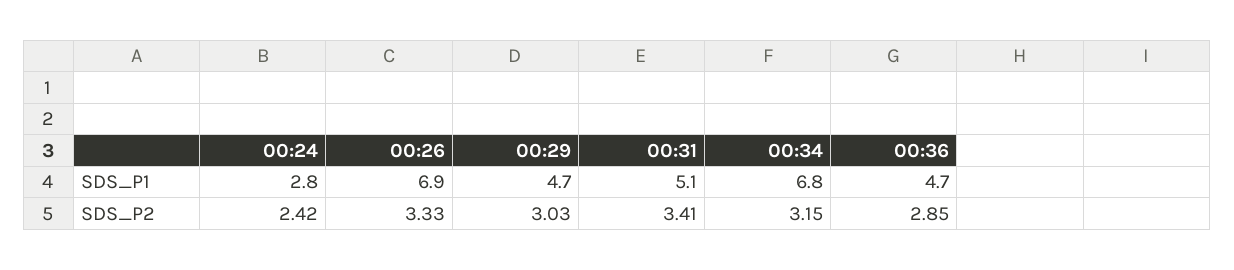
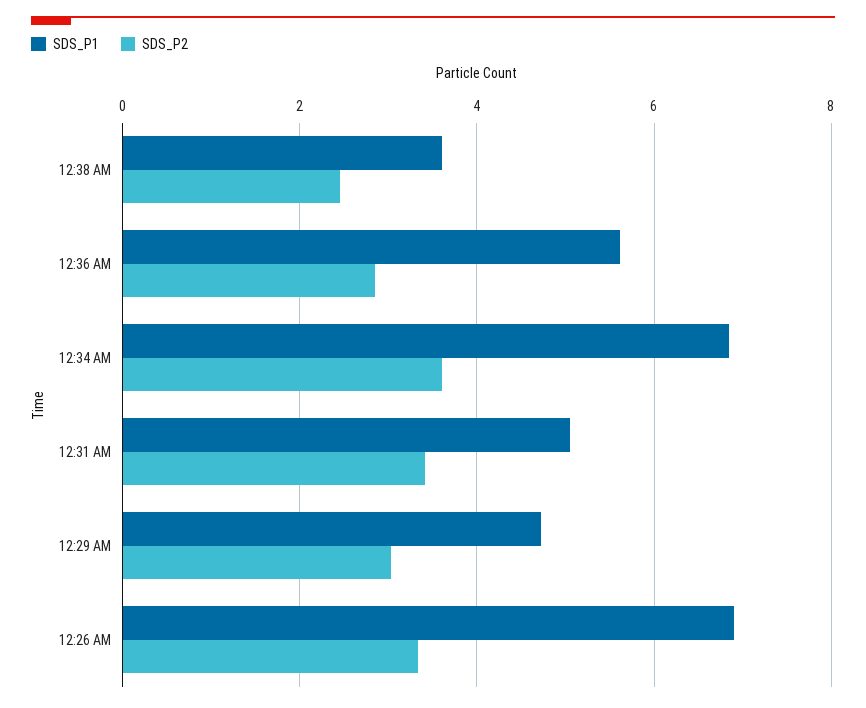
SDS_P1, 00:24: 2.8 -> none
SDS_P1, 00:36: 4.7 -> 5.6
SDS_P2, 00:24: 2.42 -> none
SDS_P2, 00:34: 3.15 -> 3.6
SDS_P1, 12:38 AM: none -> 3.6
SDS_P2, 12:38 AM: none -> 2.4

